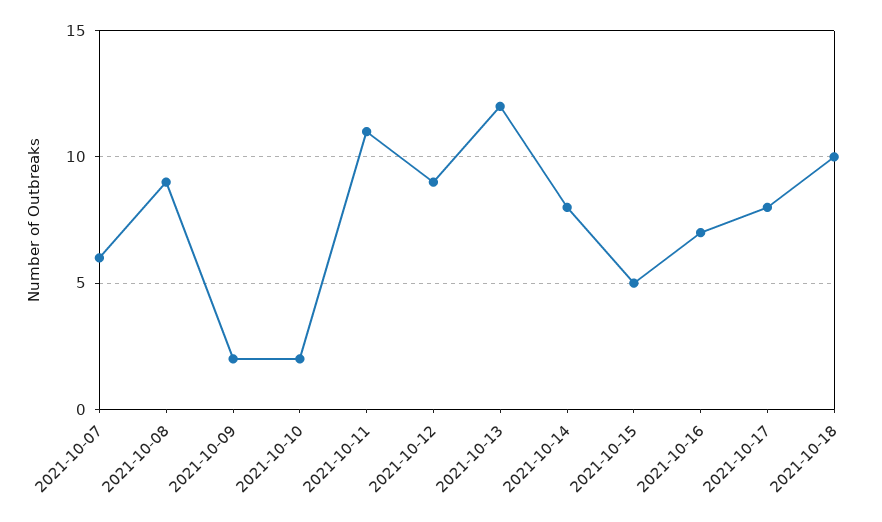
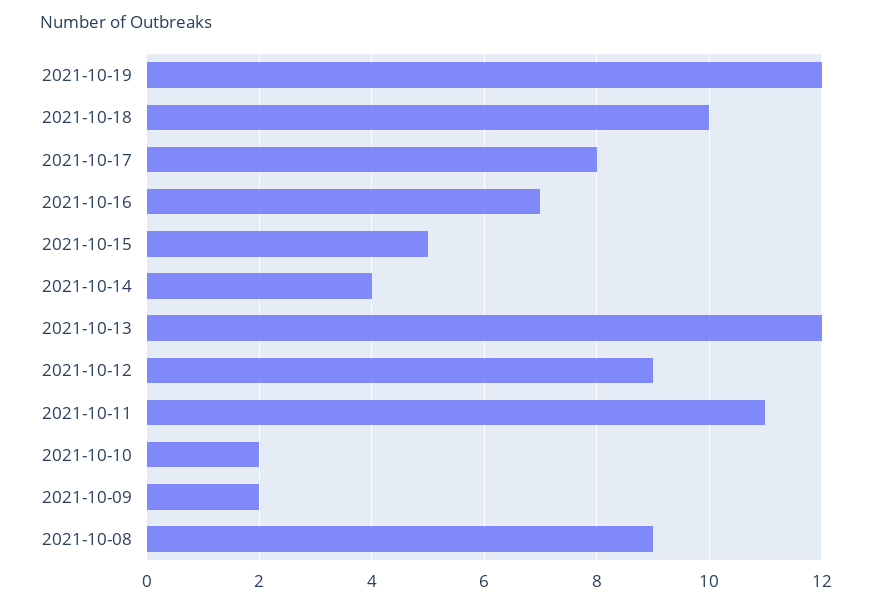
2021-10-07: 6 -> none
2021-10-14: 8 -> 4
2021-10-19: none -> 12

